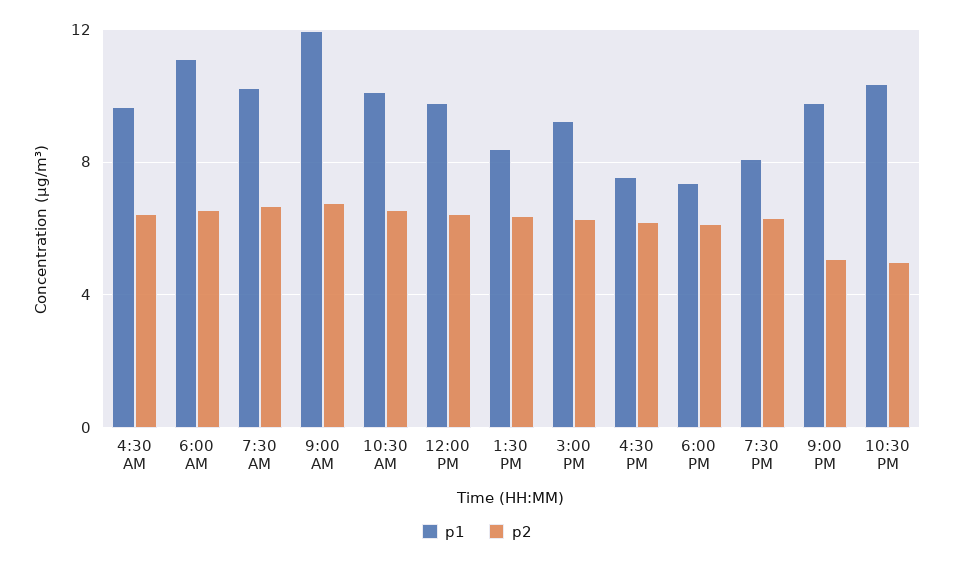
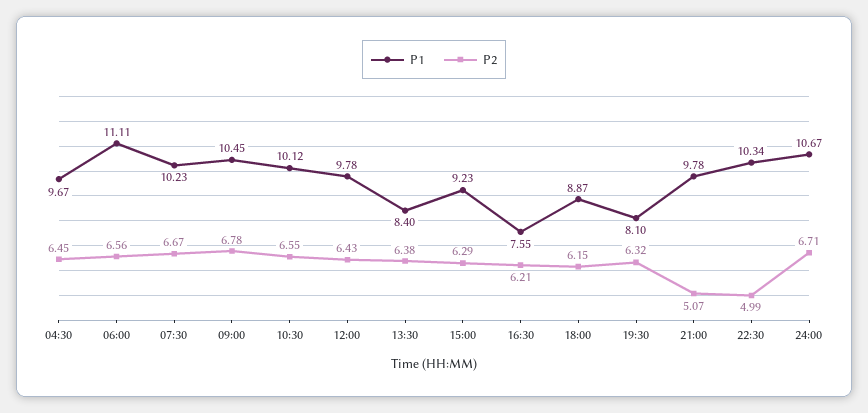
p1, 9:00 AM: 12 -> 10.45
p1, 6:00 PM: 7.5 -> 8.87
p1, 24:00: none -> 10.67
p2, 24:00: none -> 6.71

